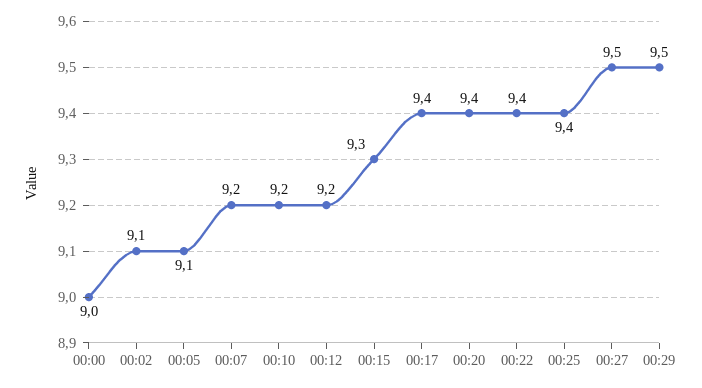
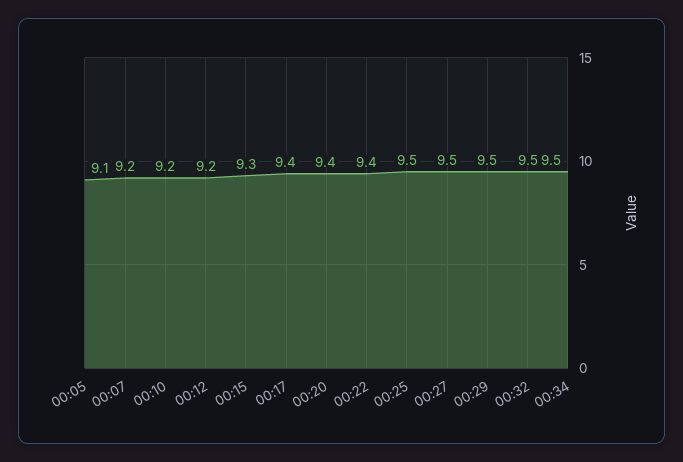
00:00: 9 -> none
00:02: 9.1 -> none
00:25: 9.4 -> 9.5
00:32: none -> 9.5
00:34: none -> 9.5

